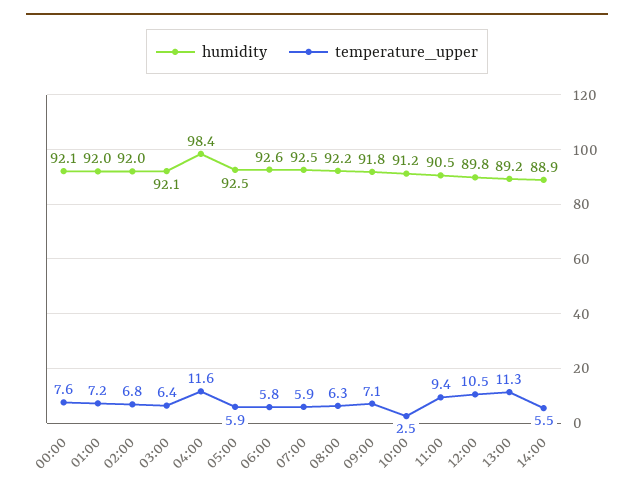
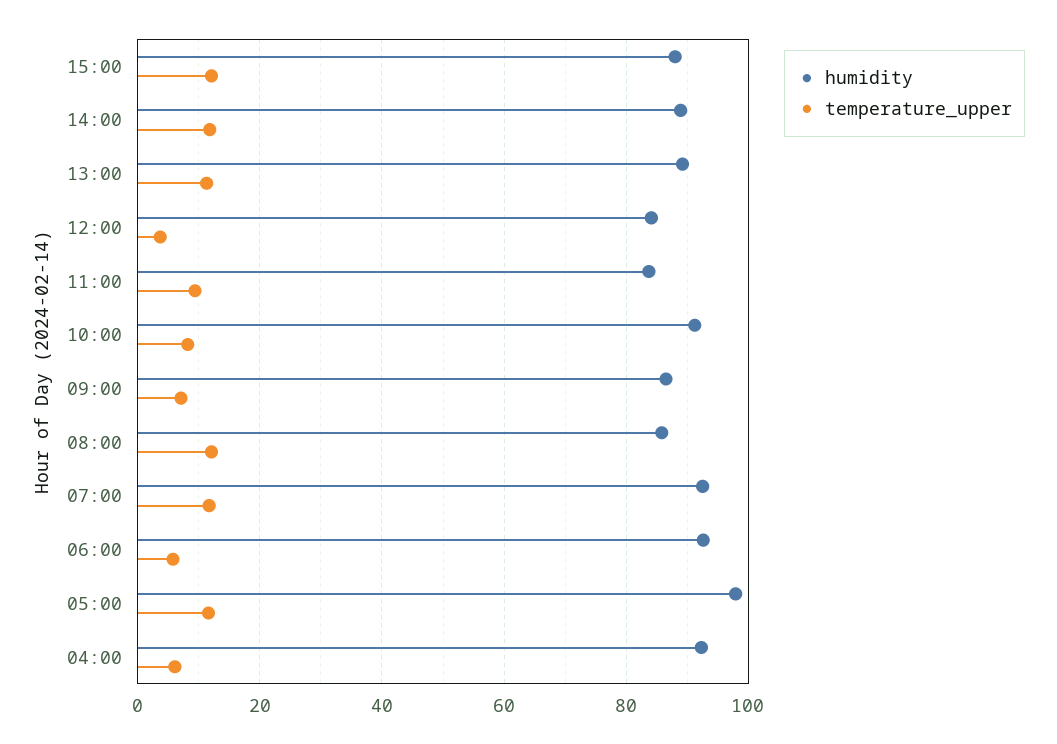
humidity, 00:00: 92.1 -> none
temperature_upper, 00:00: 7.6 -> none
humidity, 01:00: 92 -> none
temperature_upper, 01:00: 7.2 -> none
humidity, 02:00: 92 -> none
temperature_upper, 02:00: 6.8 -> none
humidity, 03:00: 92.1 -> none
temperature_upper, 03:00: 6.4 -> none
humidity, 04:00: 98.4 -> 92
temperature_upper, 04:00: 11.6 -> 6
humidity, 05:00: 92.5 -> 98
temperature_upper, 05:00: 5.9 -> 12
temperature_upper, 07:00: 5.9 -> 12
humidity, 08:00: 92.2 -> 86
temperature_upper, 08:00: 6.3 -> 12
humidity, 09:00: 91.8 -> 86
temperature_upper, 10:00: 2.5 -> 8
humidity, 11:00: 90.5 -> 84
humidity, 12:00: 89.8 -> 84
temperature_upper, 12:00: 10.5 -> 4
temperature_upper, 14:00: 5.5 -> 12
humidity, 15:00: none -> 88
temperature_upper, 15:00: none -> 12

